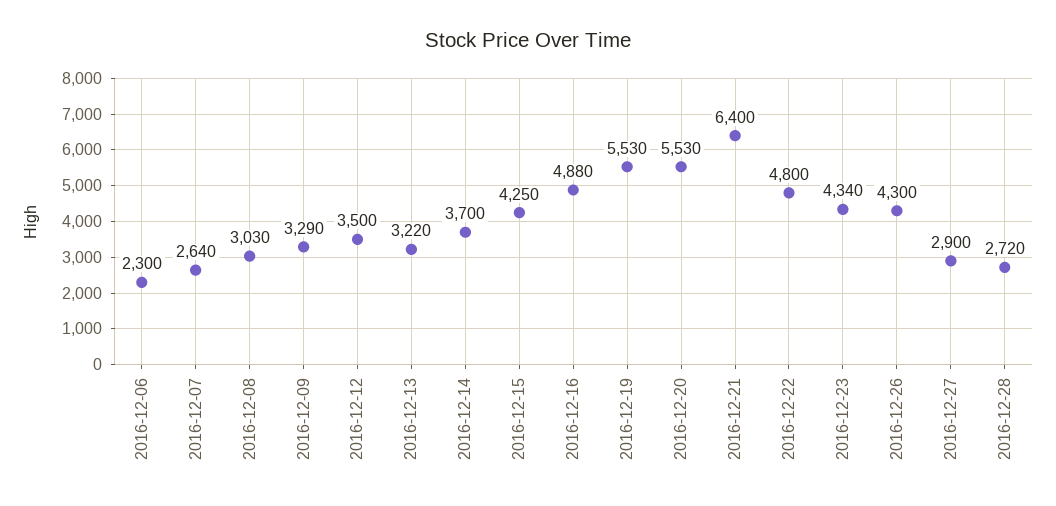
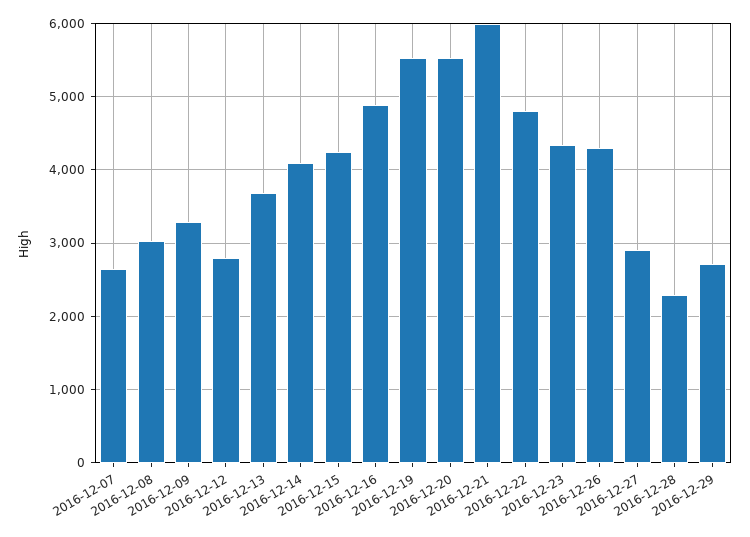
2016-12-06: 2300 -> none
2016-12-12: 3500 -> 2800
2016-12-13: 3220 -> 3700
2016-12-14: 3700 -> 4100
2016-12-21: 6400 -> 6000
2016-12-28: 2720 -> 2300
2016-12-29: none -> 2700

